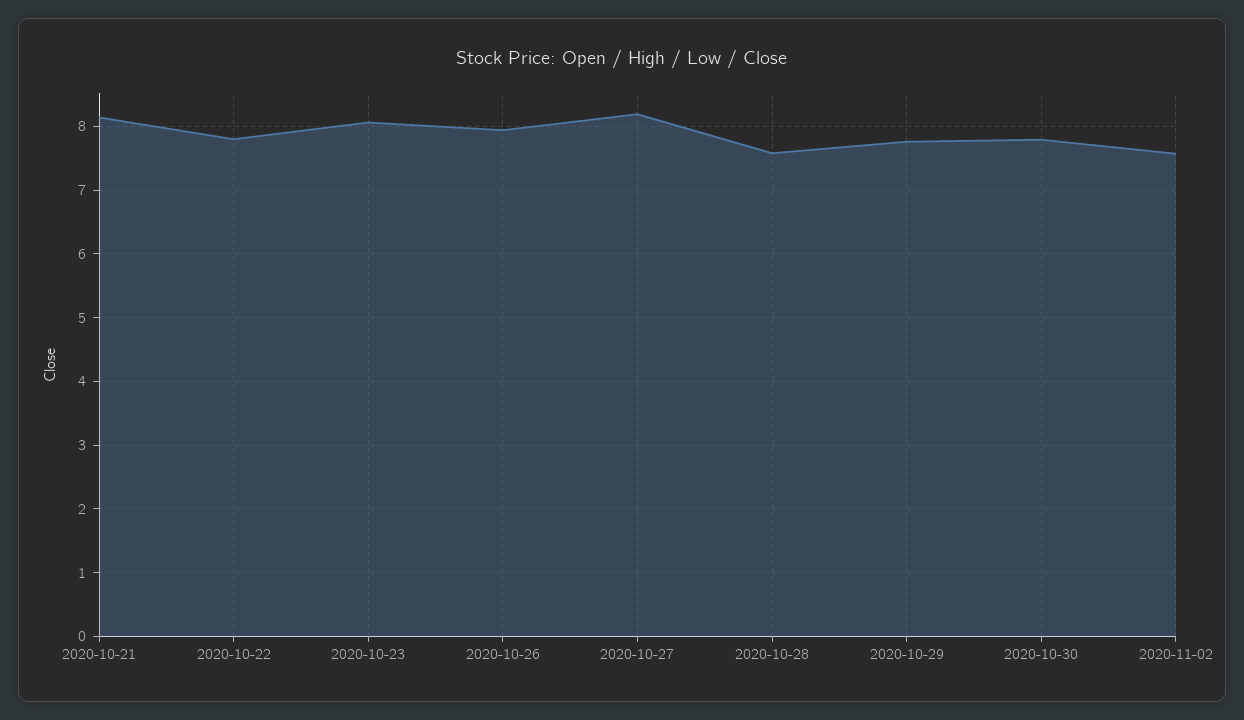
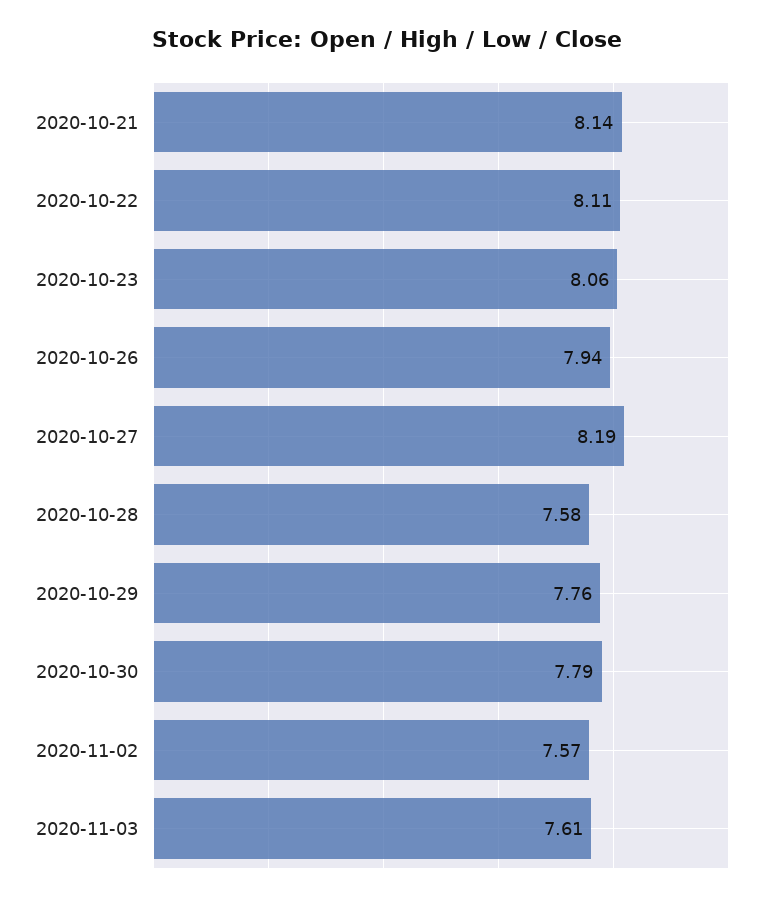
2020-10-22: 7.8 -> 8.11
2020-11-03: none -> 7.61

